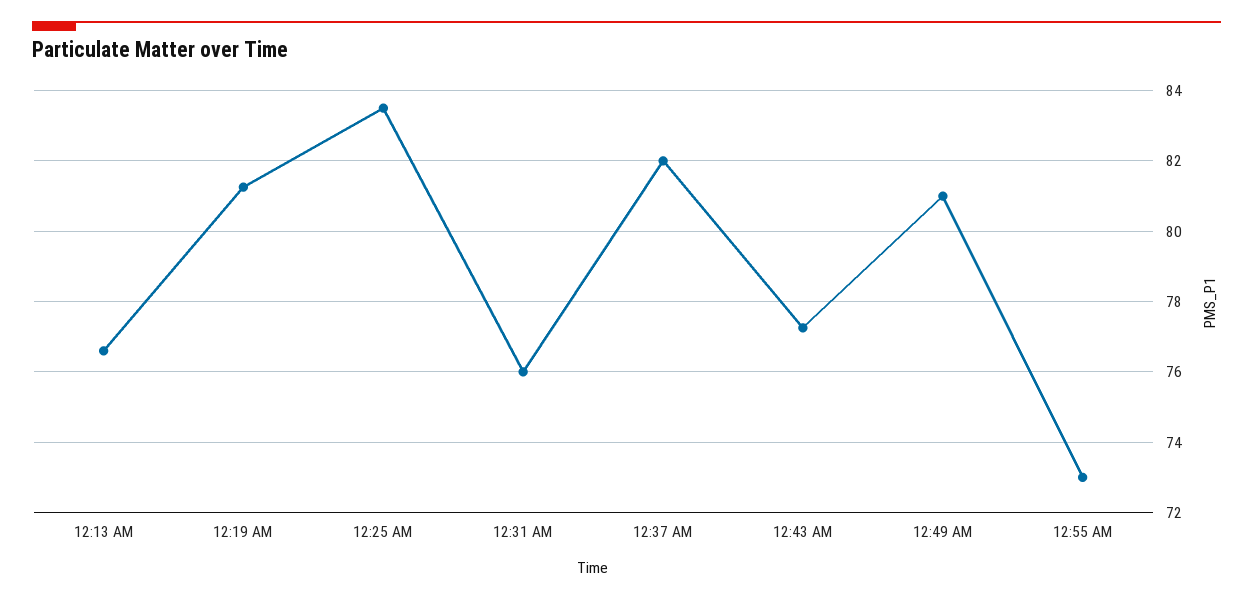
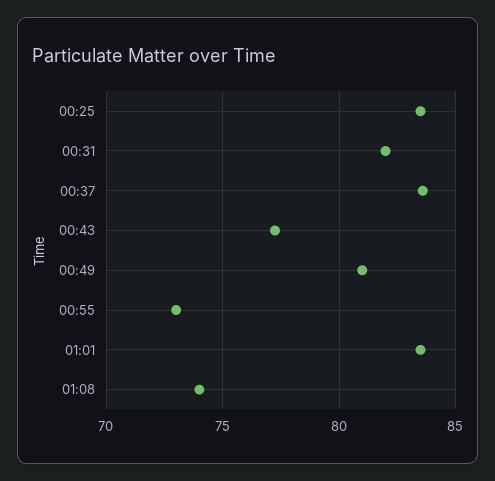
12:13 AM: 76.6 -> none
12:19 AM: 81.2 -> none
12:31 AM: 76 -> 82
12:37 AM: 82 -> 83.5
01:01: none -> 83.5
01:08: none -> 74

